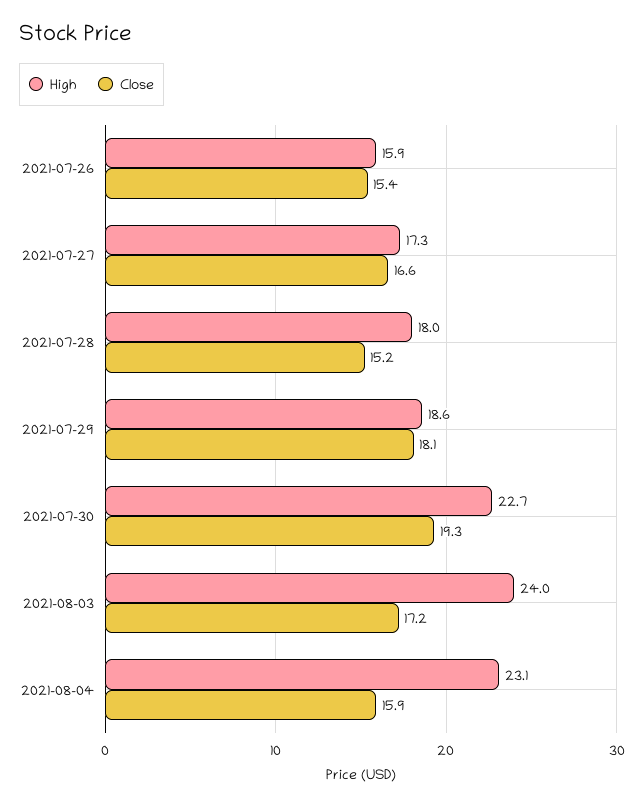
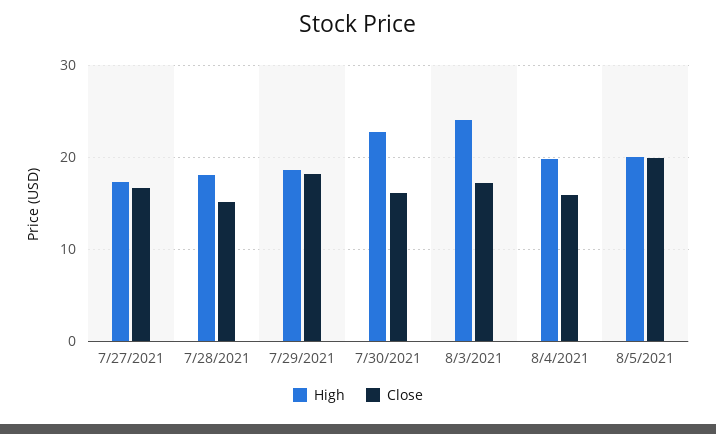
High, 2021-07-26: 15.9 -> none
Close, 2021-07-26: 15.4 -> none
Close, 2021-07-30: 19.3 -> 16
High, 2021-08-04: 23.1 -> 20
High, 8/5/2021: none -> 20
Close, 8/5/2021: none -> 20

